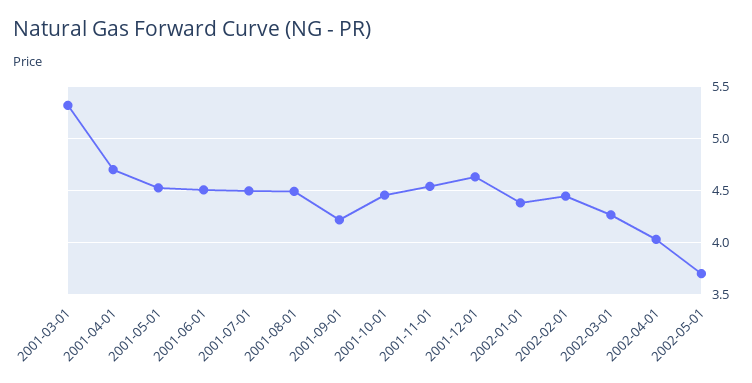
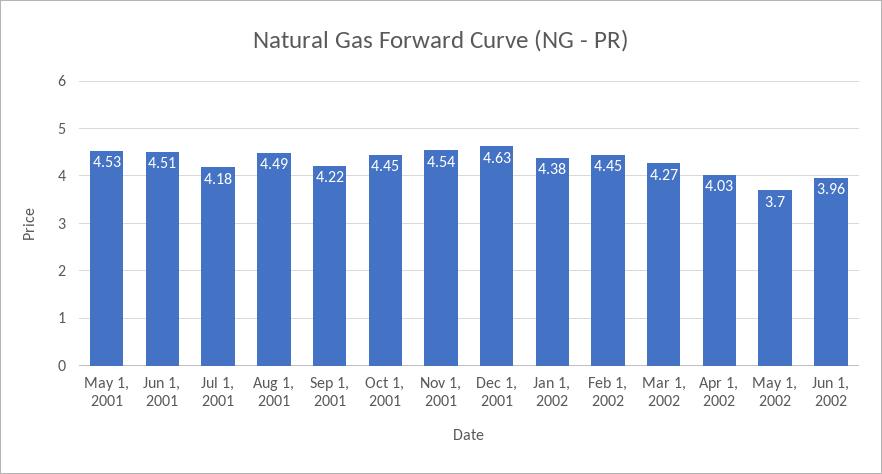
2001-03-01: 5.3 -> none
2001-04-01: 4.7 -> none
2001-07-01: 4.5 -> 4.18
Jun 1, 2002: none -> 3.96

